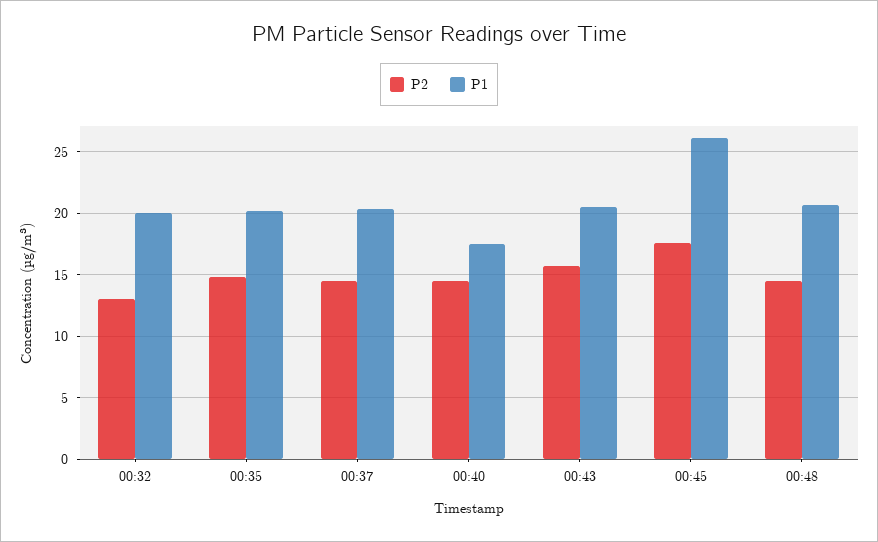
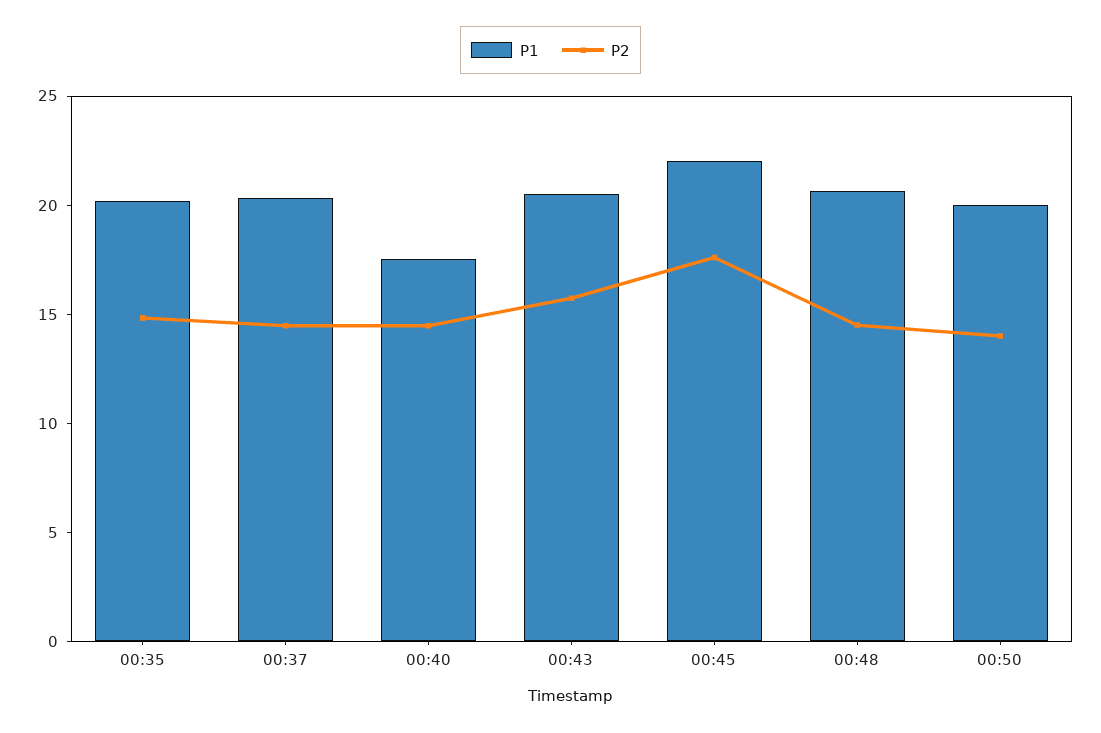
P2, 00:32: 13 -> none
P1, 00:32: 20 -> none
P1, 00:45: 26 -> 22
P1, 00:50: none -> 20
P2, 00:50: none -> 14

